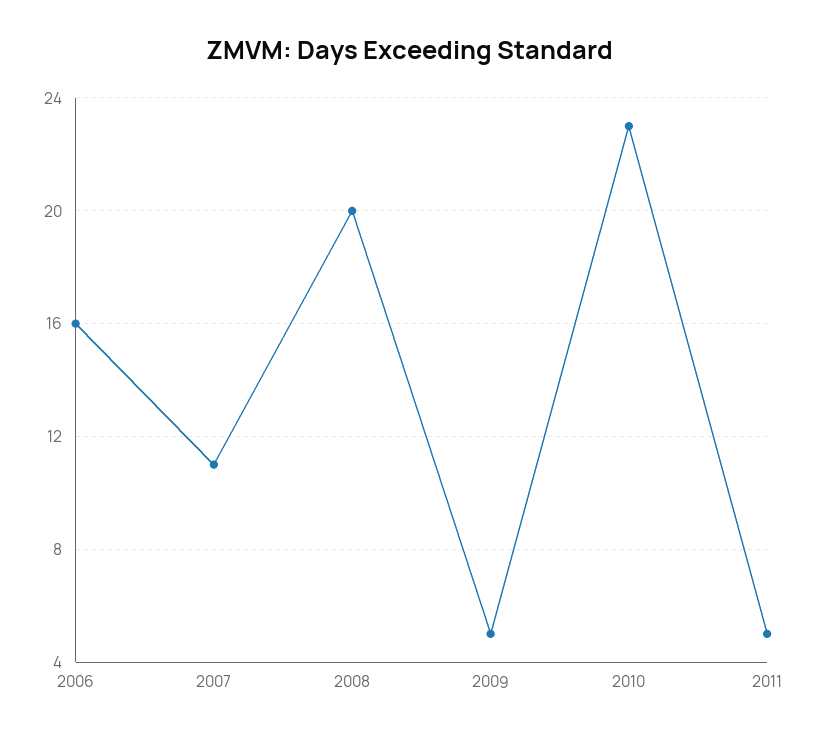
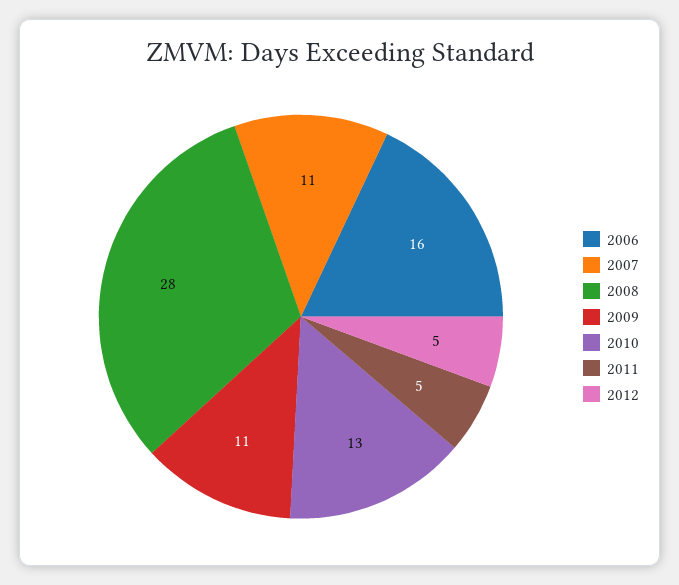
2008: 20 -> 28
2009: 5 -> 11
2010: 23 -> 13
2012: none -> 5

